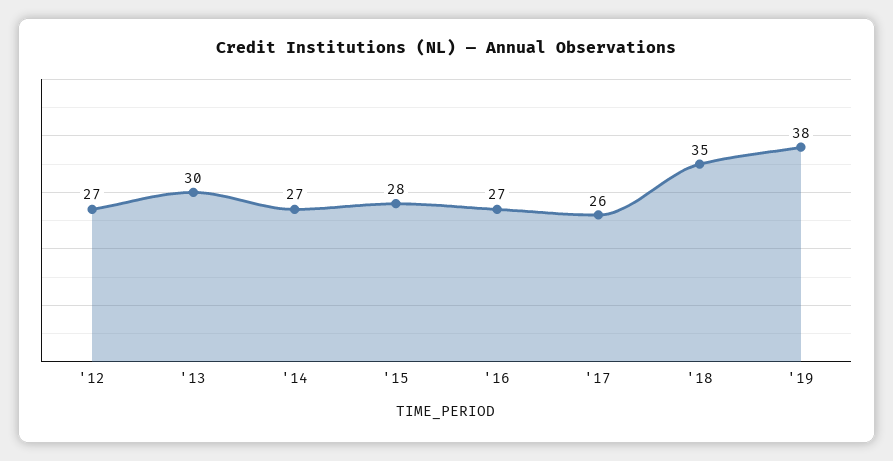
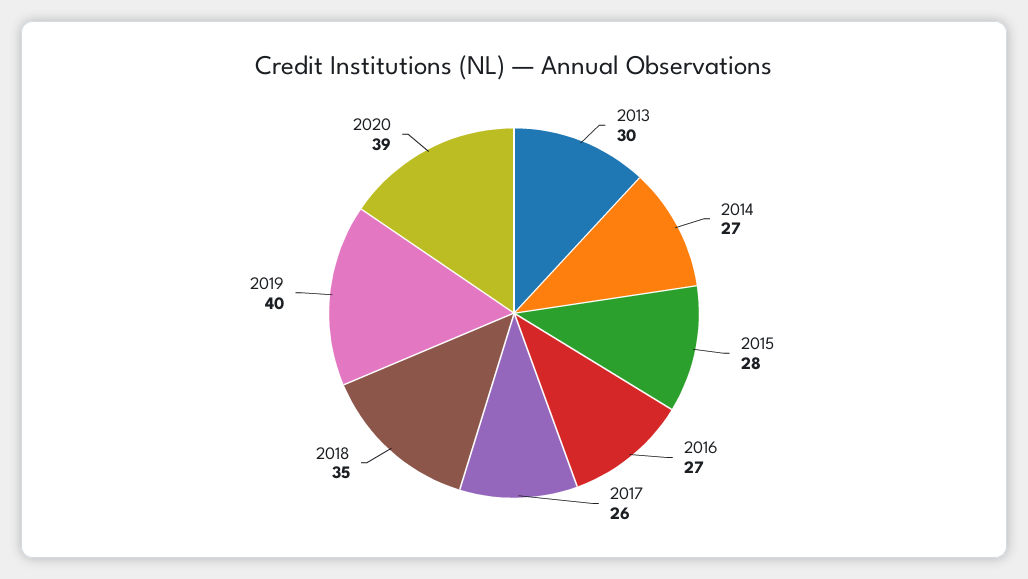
'12: 27 -> none
'19: 38 -> 40
2020: none -> 39

